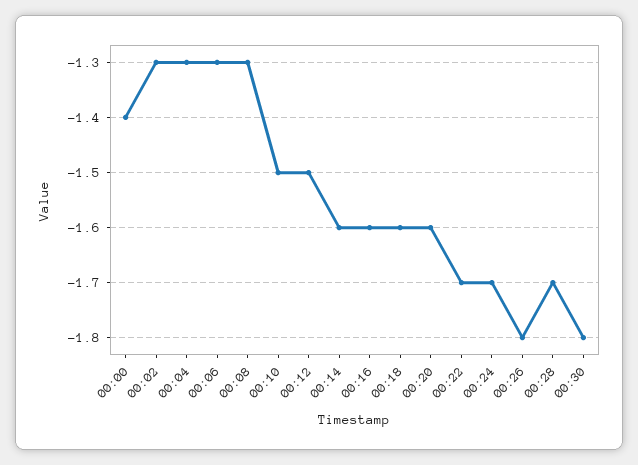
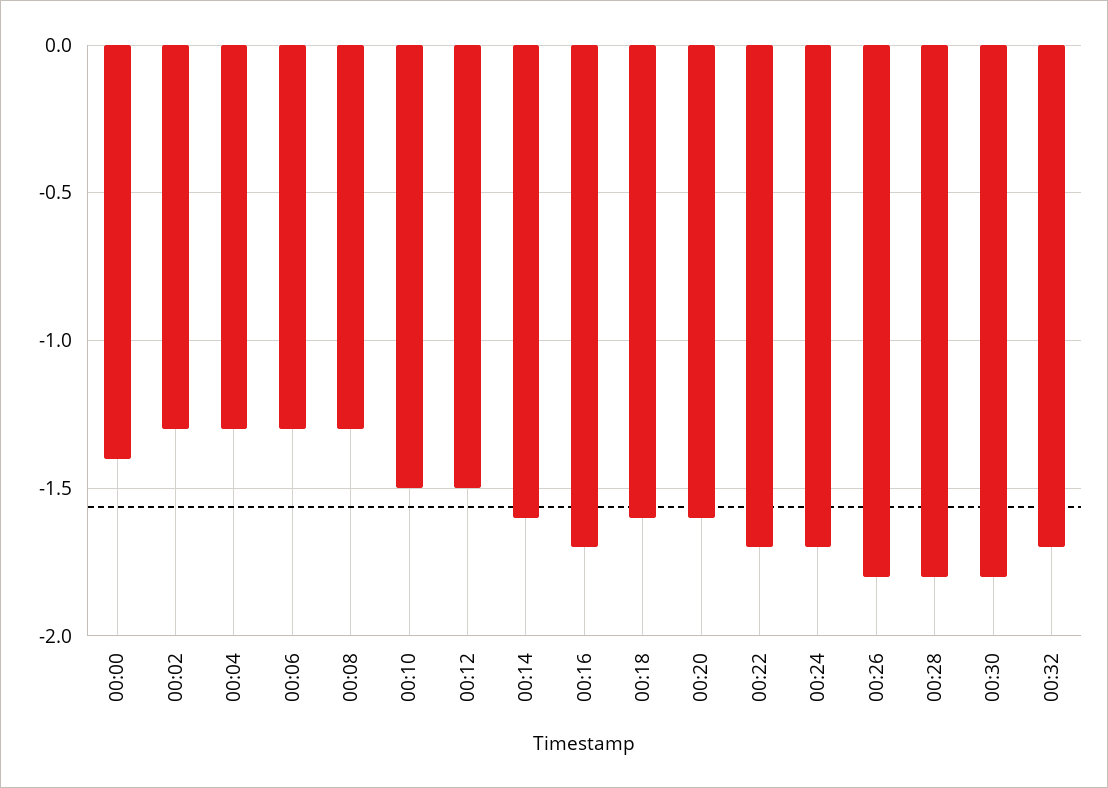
00:16: -1.6 -> -1.7
00:28: -1.7 -> -1.8
00:32: none -> -1.7

